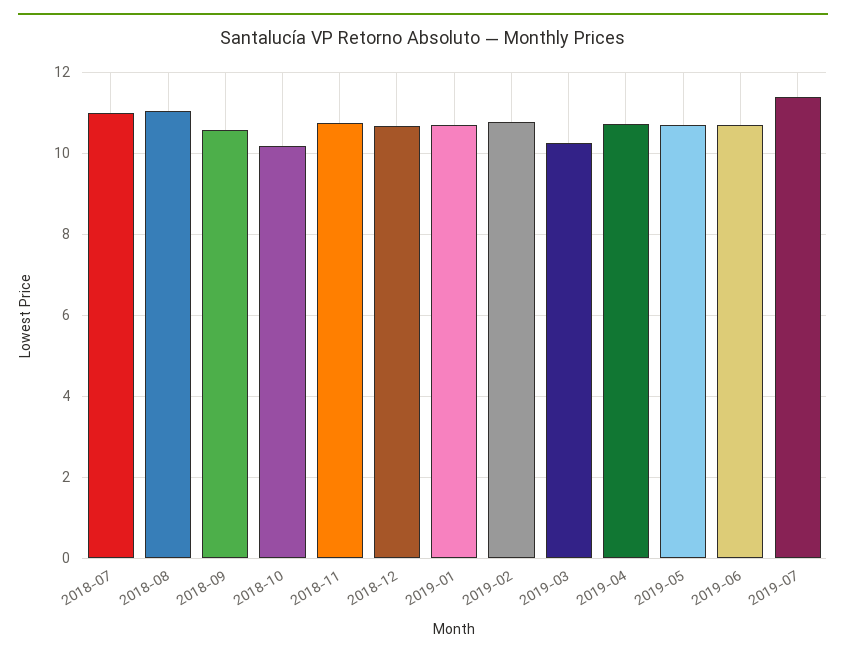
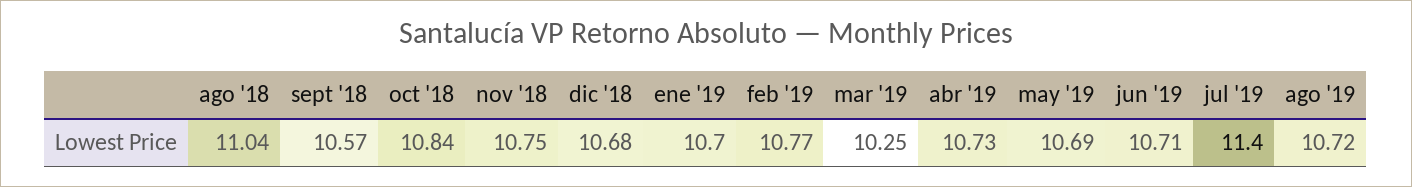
2018-07: 11 -> none
2018-10: 10.2 -> 10.84
ago '19: none -> 10.72

